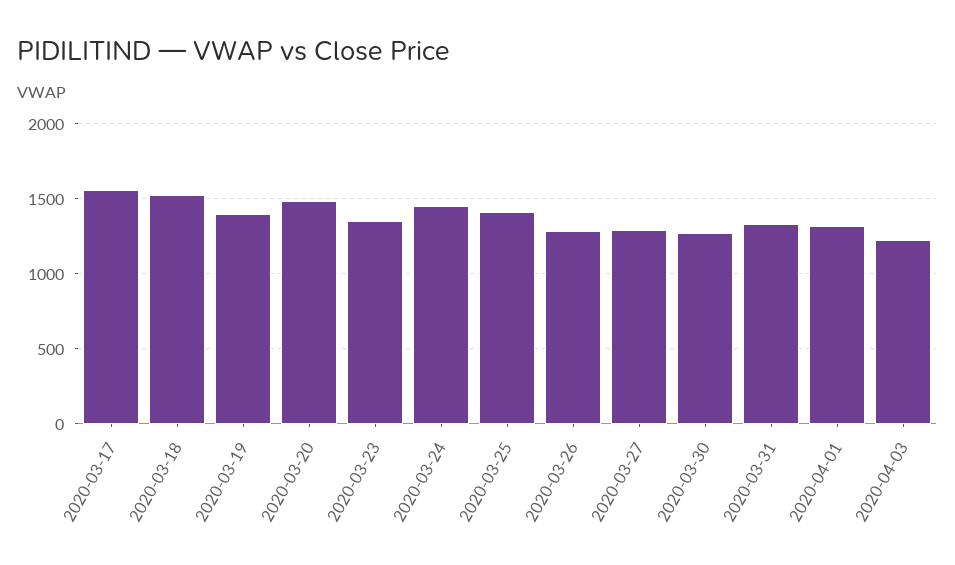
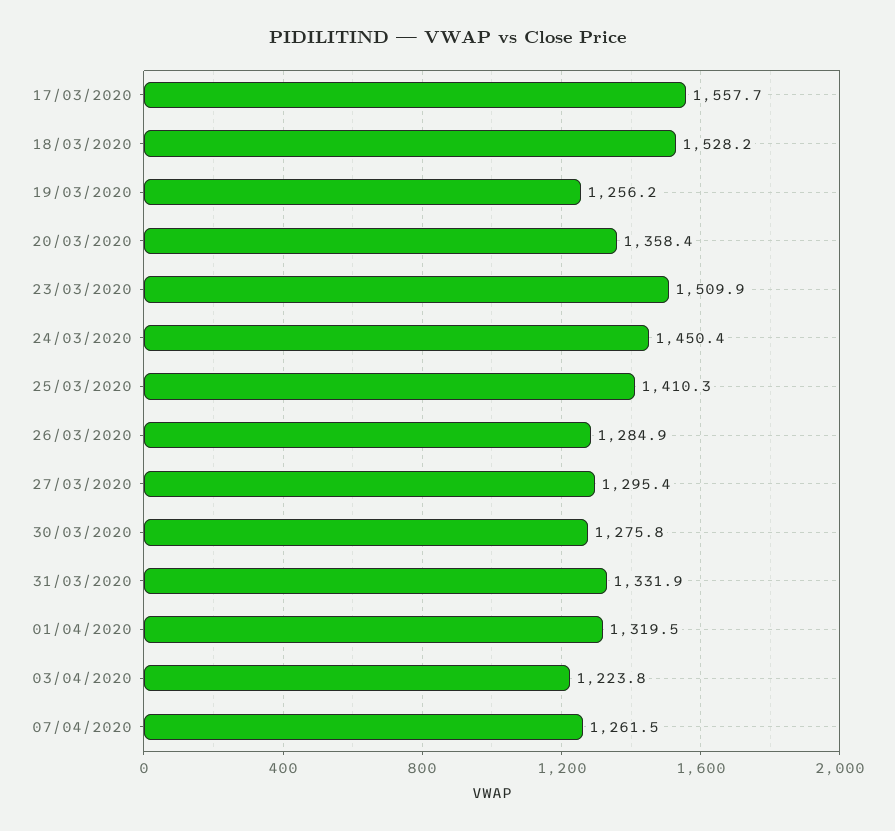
2020-03-19: 1400 -> 1256.2
2020-03-20: 1500 -> 1358.4
2020-03-23: 1350 -> 1509.9
07/04/2020: none -> 1261.5

